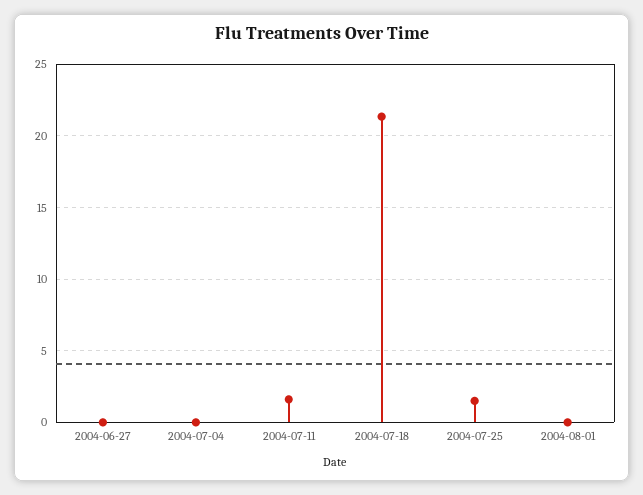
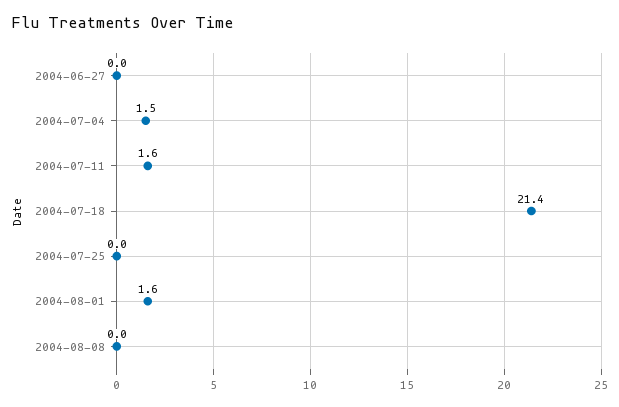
2004-07-04: 0 -> 1.5
2004-07-25: 1.5 -> 0
2004-08-01: 0 -> 1.6
2004-08-08: none -> 0

